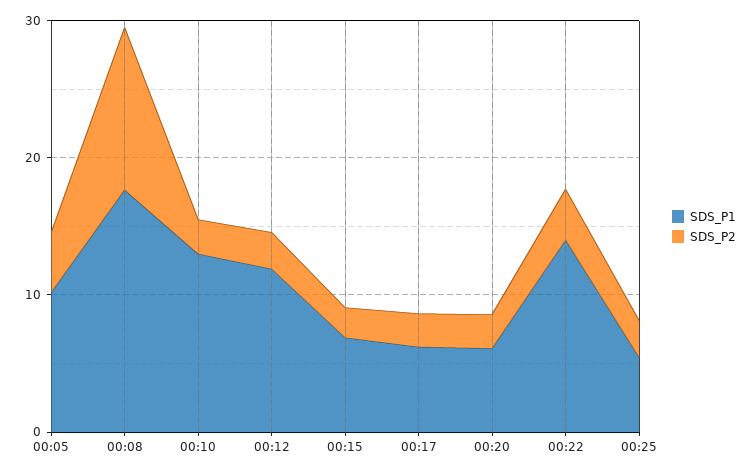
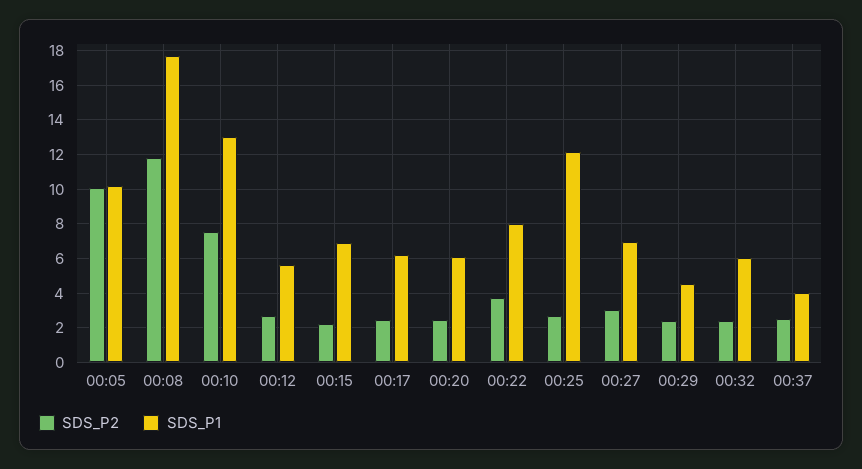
SDS_P2, 00:05: 4 -> 10
SDS_P2, 00:10: 2 -> 7.5
SDS_P1, 00:12: 12 -> 5.5
SDS_P1, 00:22: 14 -> 8
SDS_P1, 00:25: 6 -> 12
SDS_P2, 00:27: none -> 3
SDS_P1, 00:27: none -> 7
SDS_P2, 00:29: none -> 2.5
SDS_P1, 00:29: none -> 4.5
SDS_P2, 00:32: none -> 2.5
SDS_P1, 00:32: none -> 6
SDS_P2, 00:37: none -> 2.5
SDS_P1, 00:37: none -> 4

